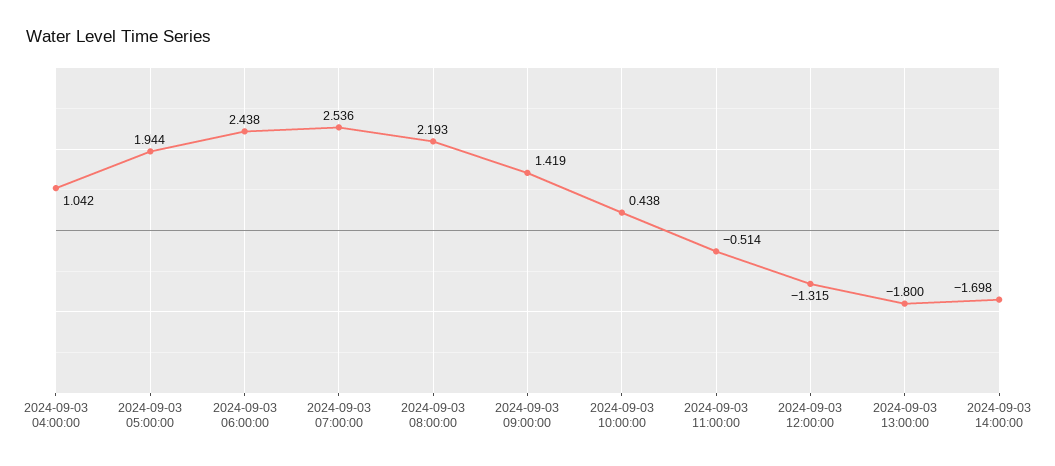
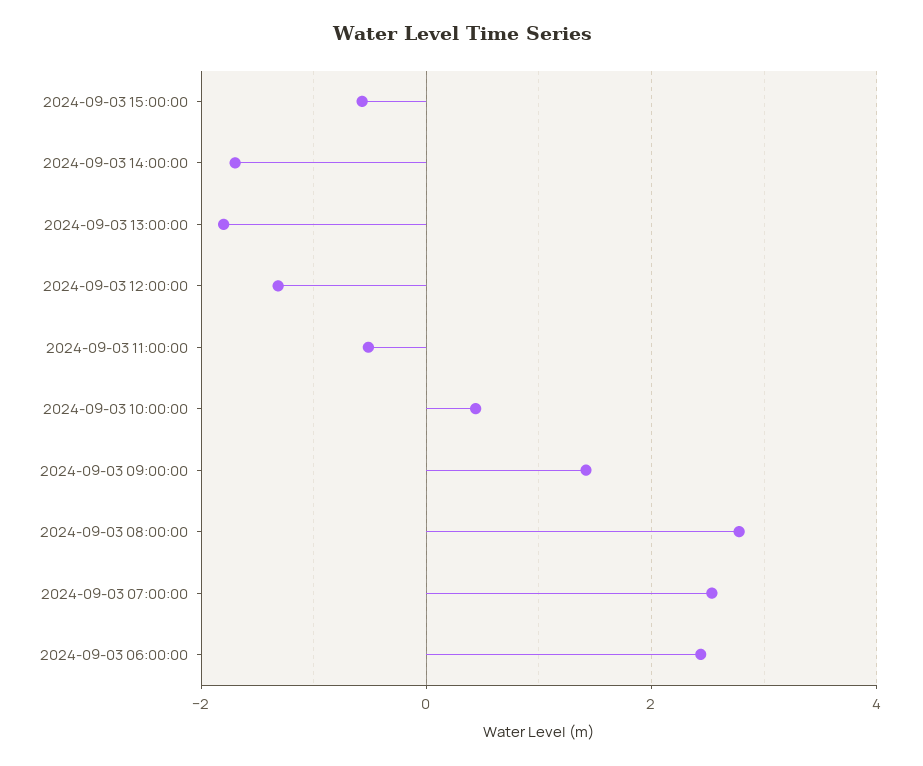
2024-09-03 04:00:00: 1.042 -> none
2024-09-03 05:00:00: 1.944 -> none
2024-09-03 08:00:00: 2.193 -> 2.8
2024-09-03 15:00:00: none -> -0.6

